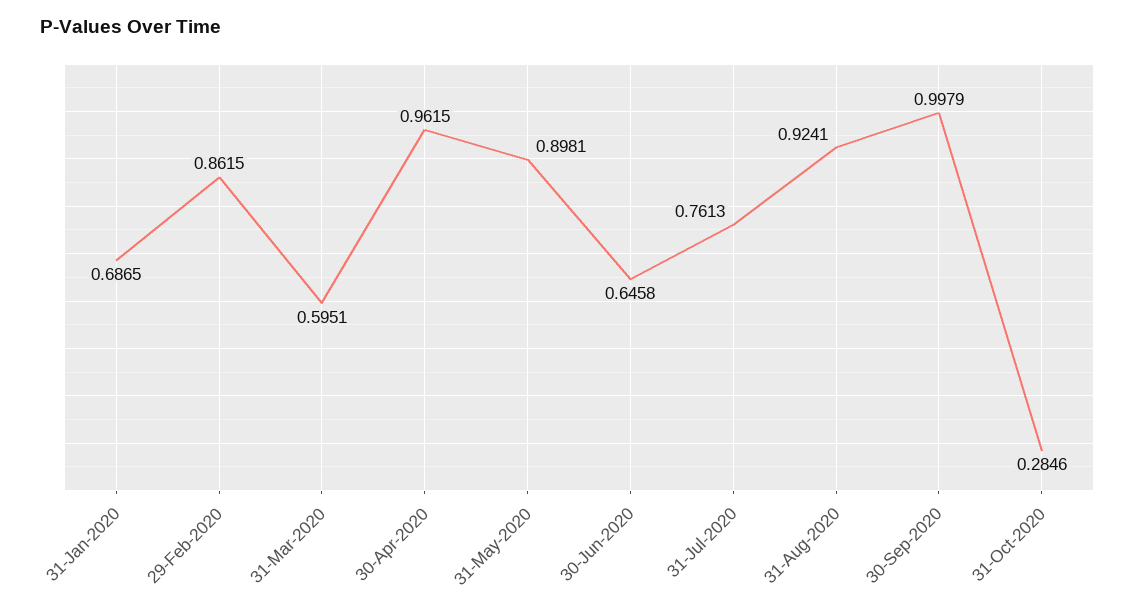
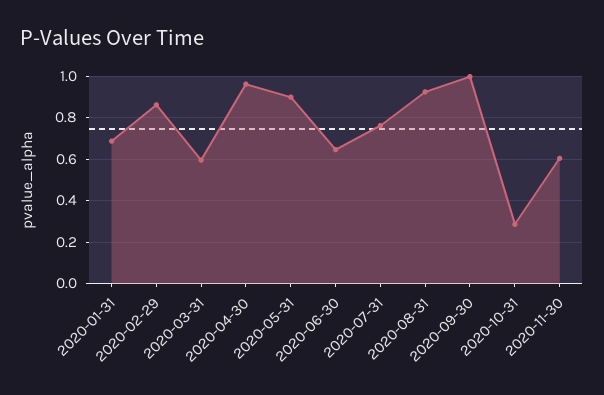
2020-11-30: none -> 0.6

